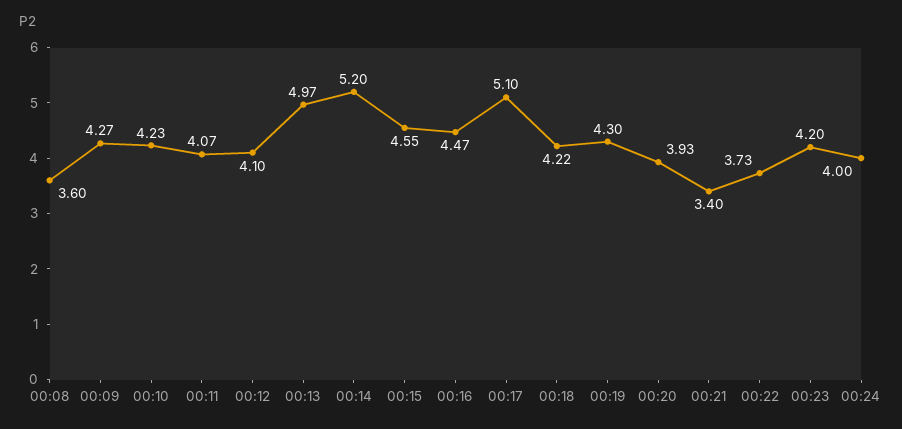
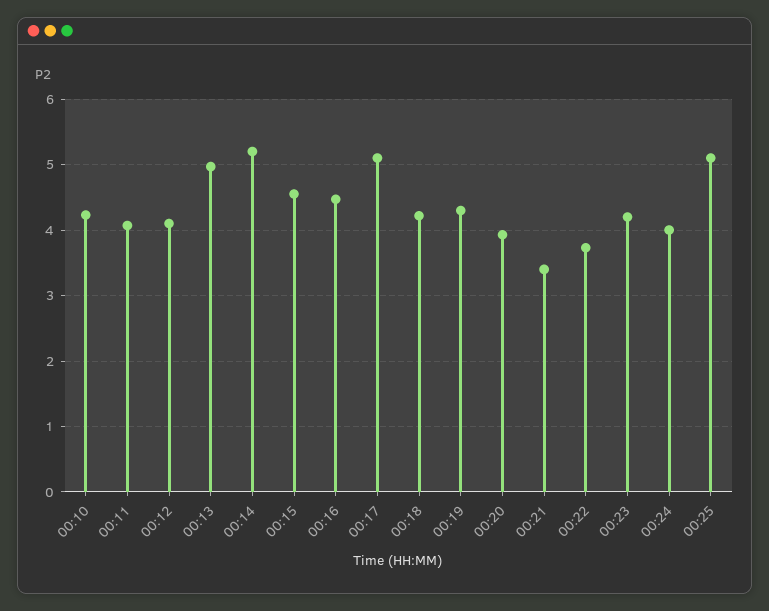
00:08: 3.6 -> none
00:09: 4.27 -> none
00:25: none -> 5.1

